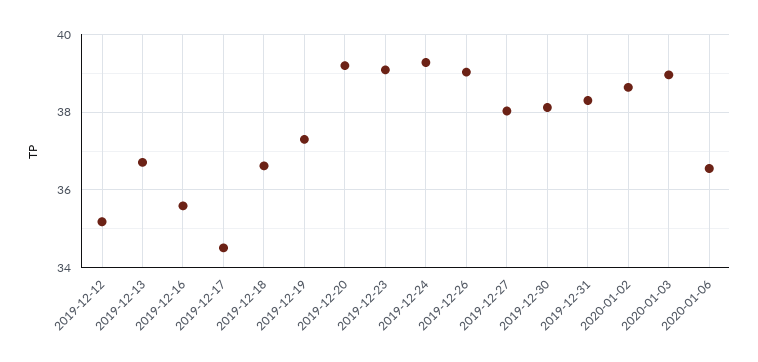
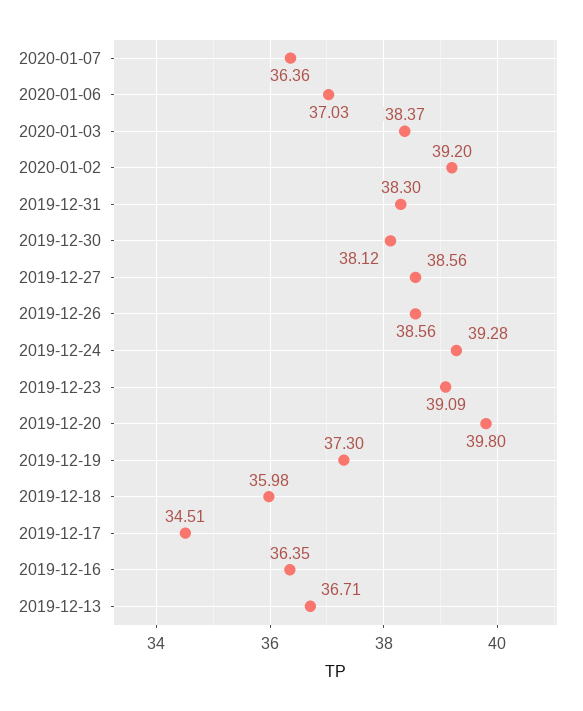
2019-12-12: 35.2 -> none
2019-12-16: 35.6 -> 36.35
2019-12-18: 36.6 -> 35.98
2019-12-20: 39.2 -> 39.8
2019-12-26: 39 -> 38.56
2019-12-27: 38 -> 38.56
2020-01-02: 38.6 -> 39.2
2020-01-03: 39 -> 38.37
2020-01-06: 36.6 -> 37.03
2020-01-07: none -> 36.36

